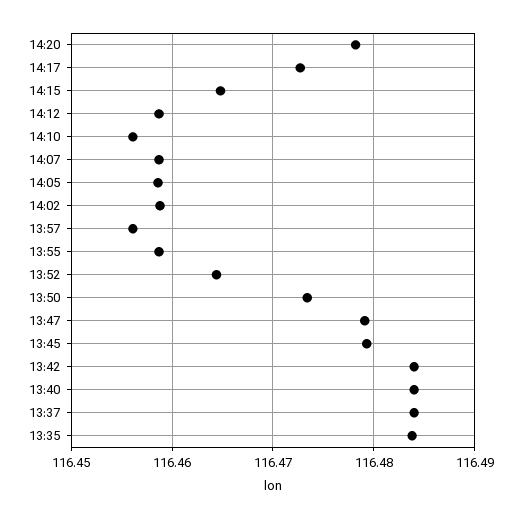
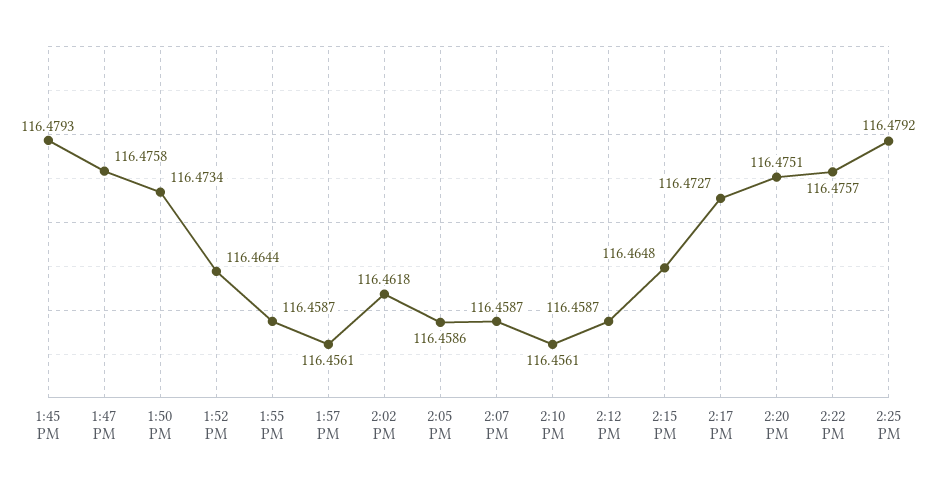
14:20: 116.478 -> 116.4751
14:02: 116.459 -> 116.4618
13:47: 116.479 -> 116.4758
13:42: 116.484 -> none
13:40: 116.484 -> none
13:37: 116.484 -> none
13:35: 116.484 -> none
2:22 PM: none -> 116.4757
2:25 PM: none -> 116.4792

